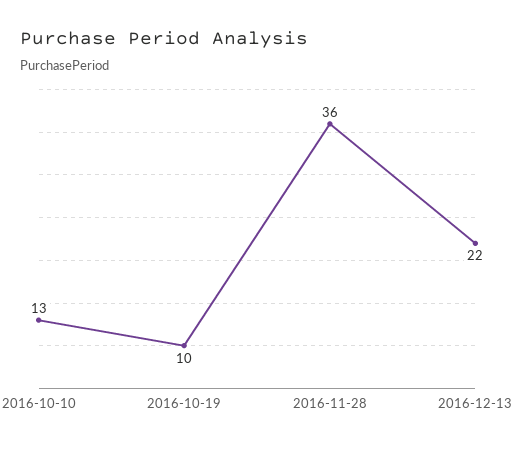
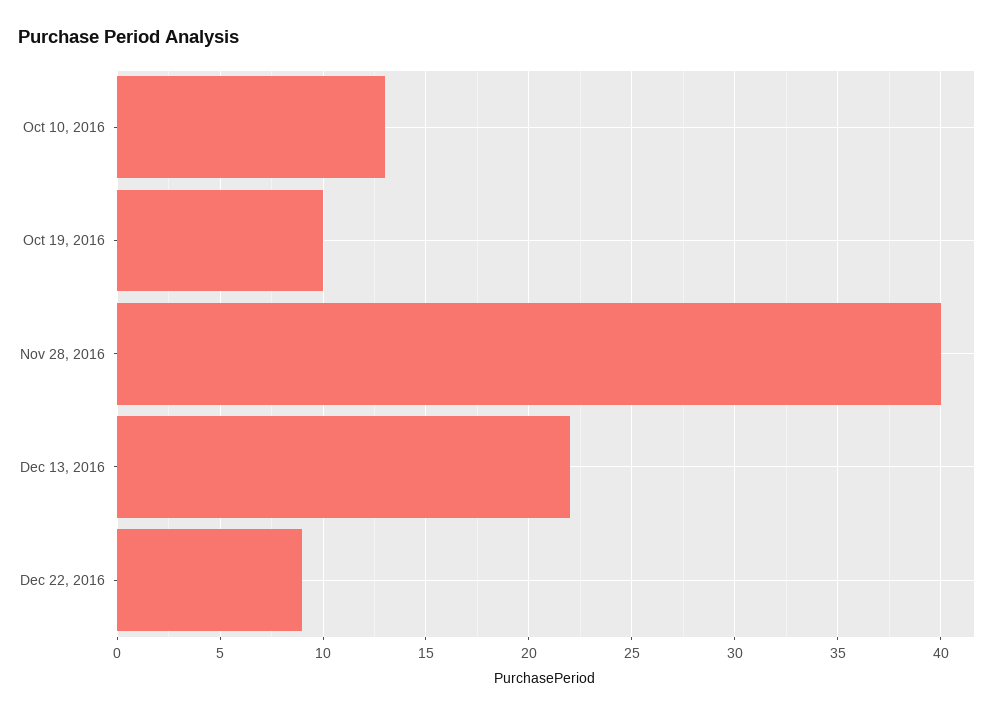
2016-11-28: 36 -> 40
Dec 22, 2016: none -> 9

